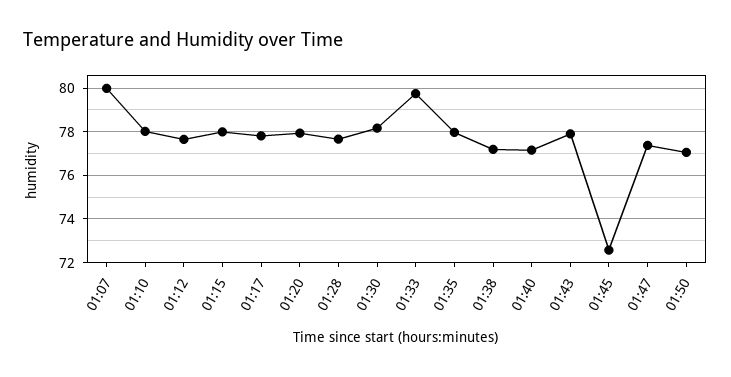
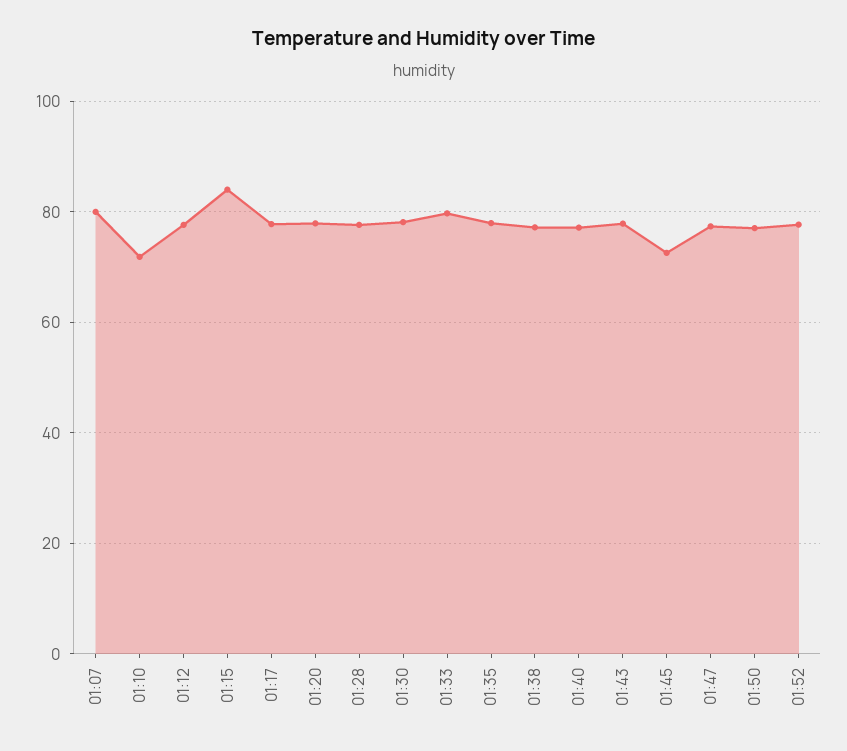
01:10: 78 -> 72
01:15: 78 -> 84
01:52: none -> 78

